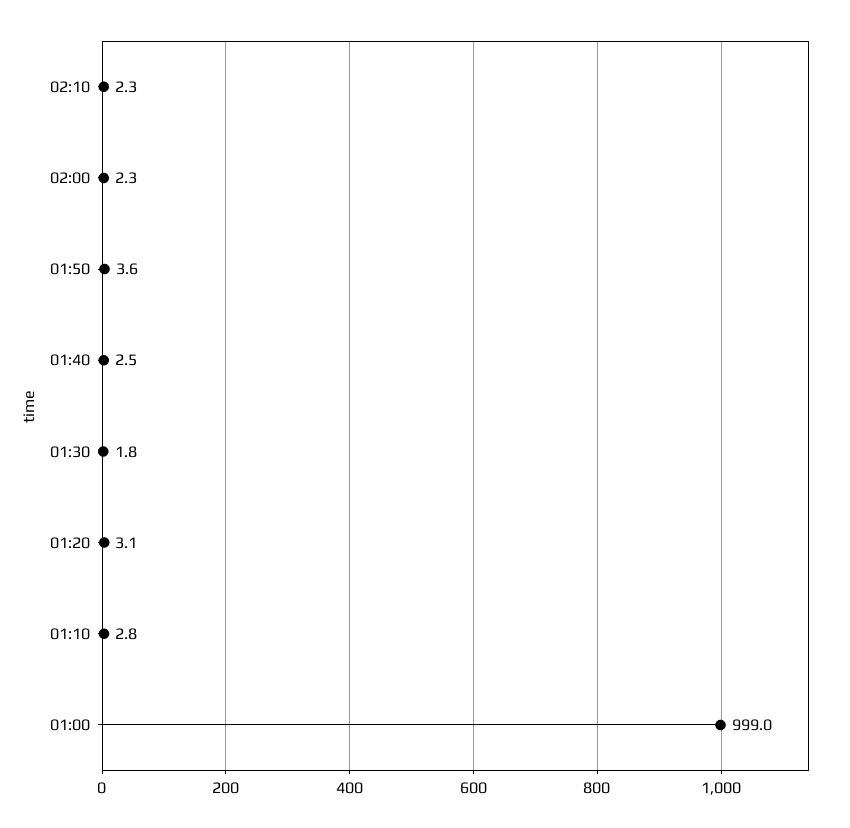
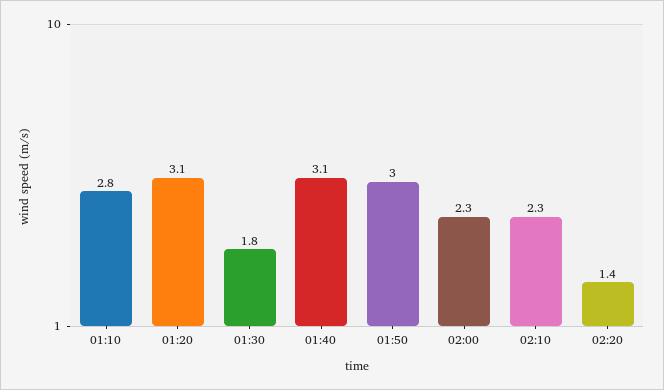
01:50: 3.6 -> 3
01:40: 2.5 -> 3.1
01:00: 999 -> none
02:20: none -> 1.4

